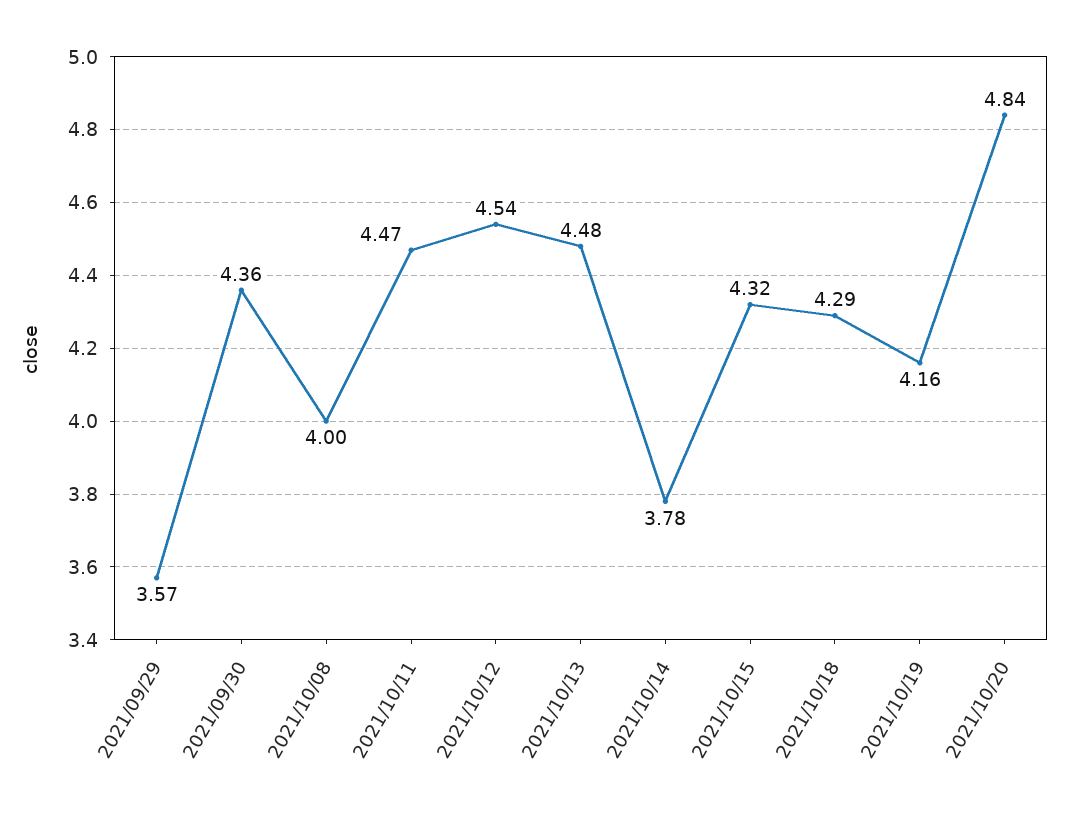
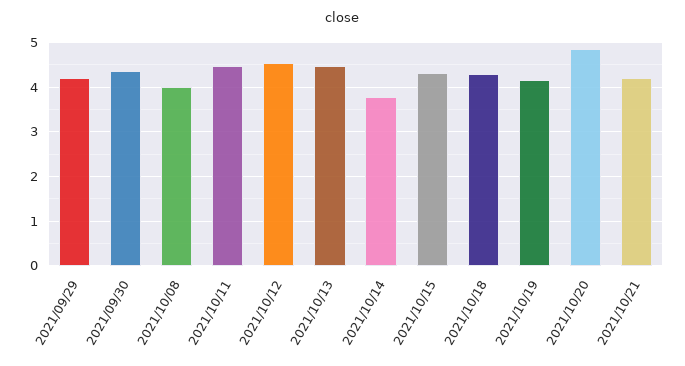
2021/09/29: 3.57 -> 4.2
2021/10/21: none -> 4.2

